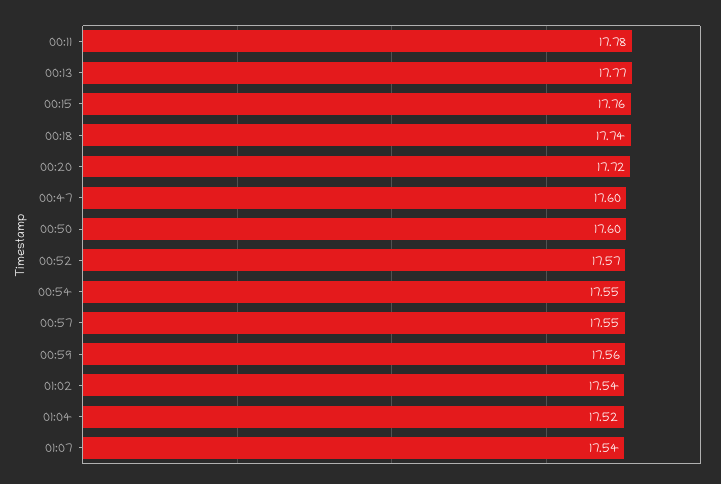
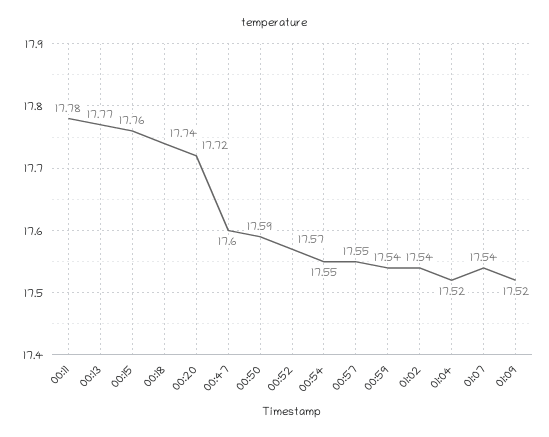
00:50: 17.6 -> 17.59
00:59: 17.56 -> 17.54
01:09: none -> 17.52

